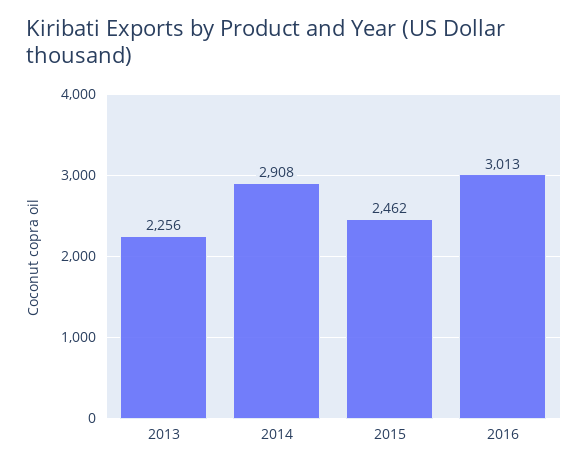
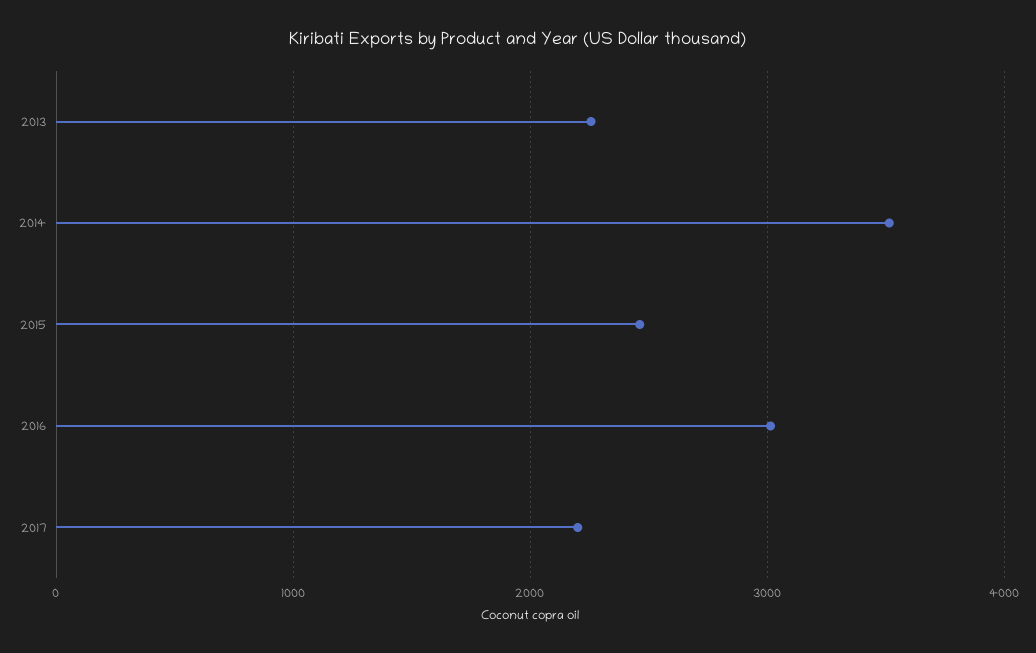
2014: 2908 -> 3500
2017: none -> 2200

